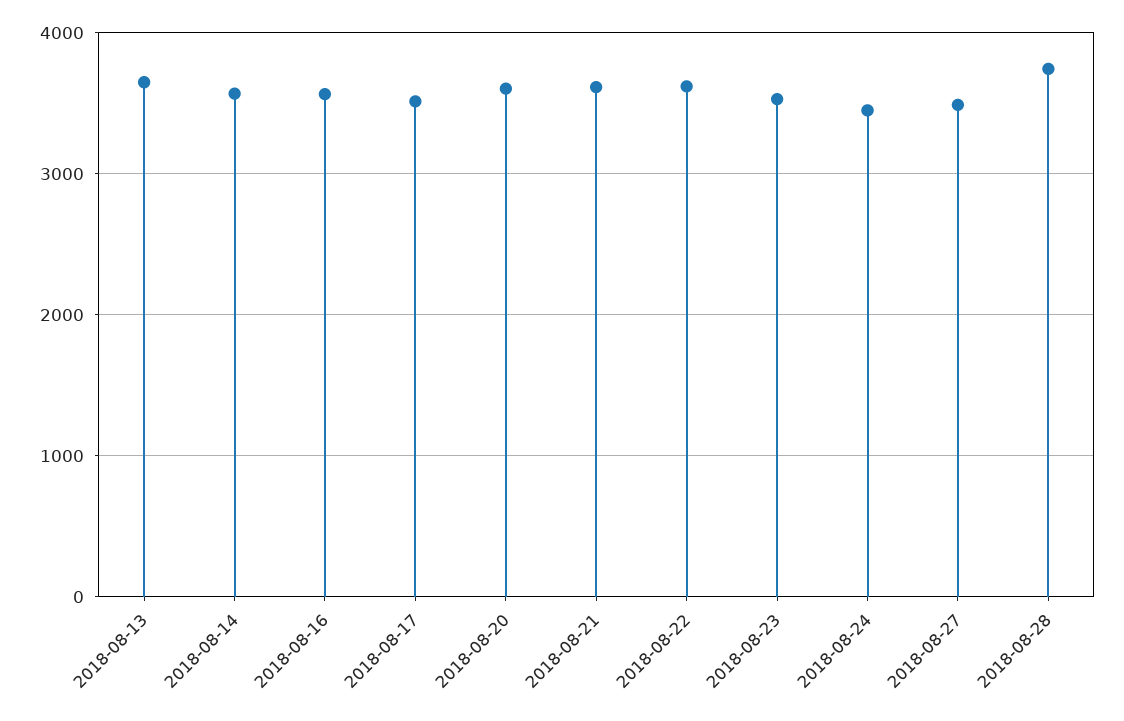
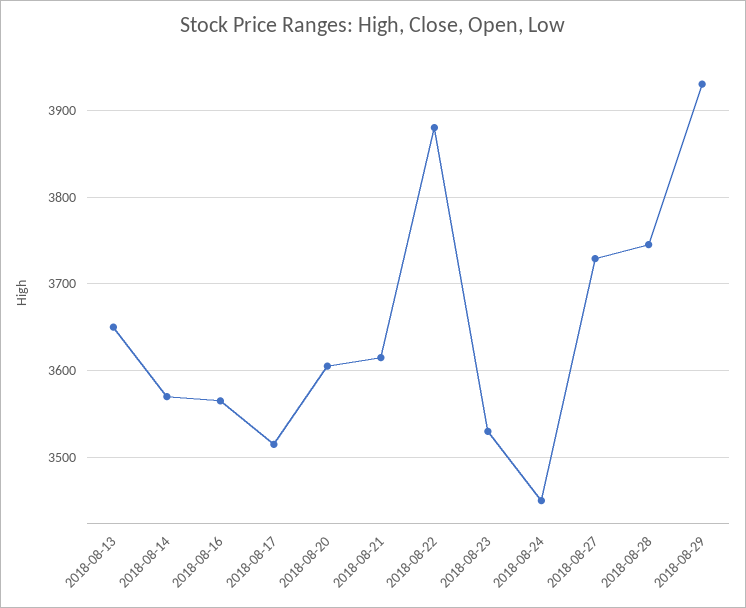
2018-08-22: 3600 -> 3880
2018-08-27: 3500 -> 3730
2018-08-29: none -> 3930

